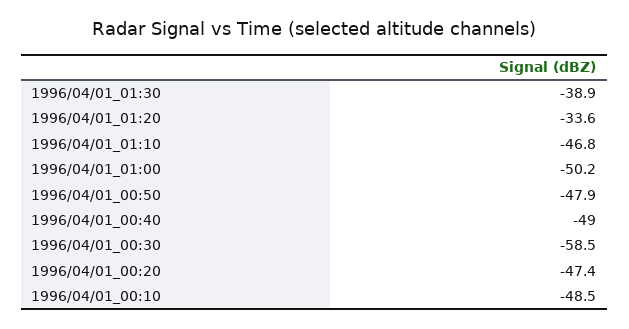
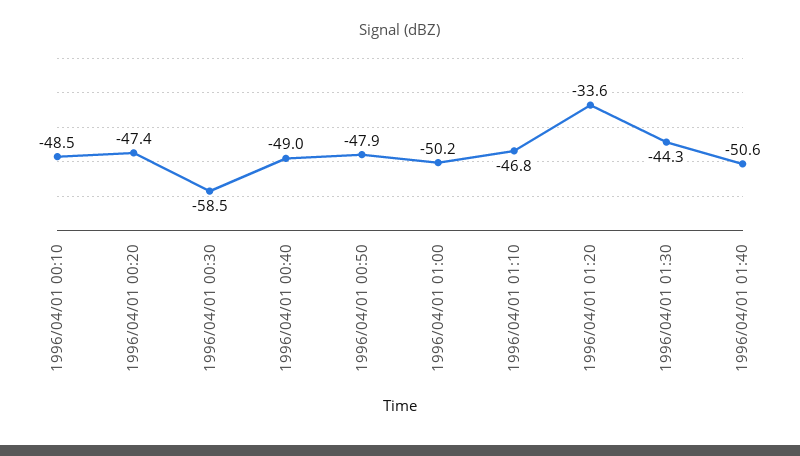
1996/04/01_01:30: -38.9 -> -44.3
1996/04/01 01:40: none -> -50.6

